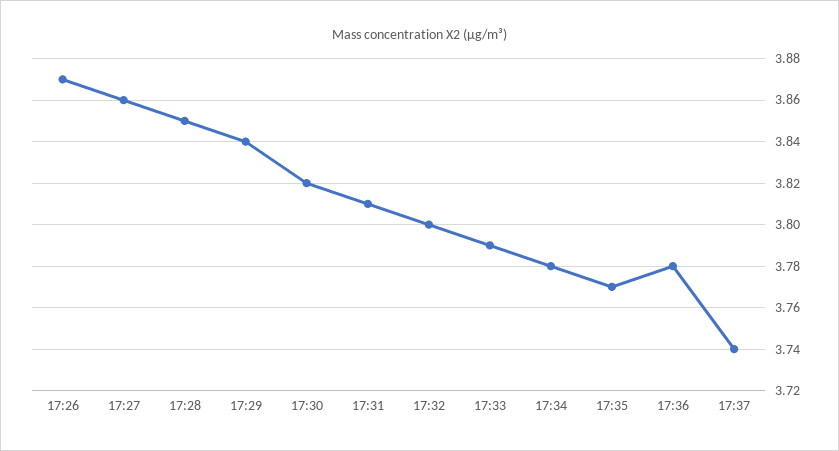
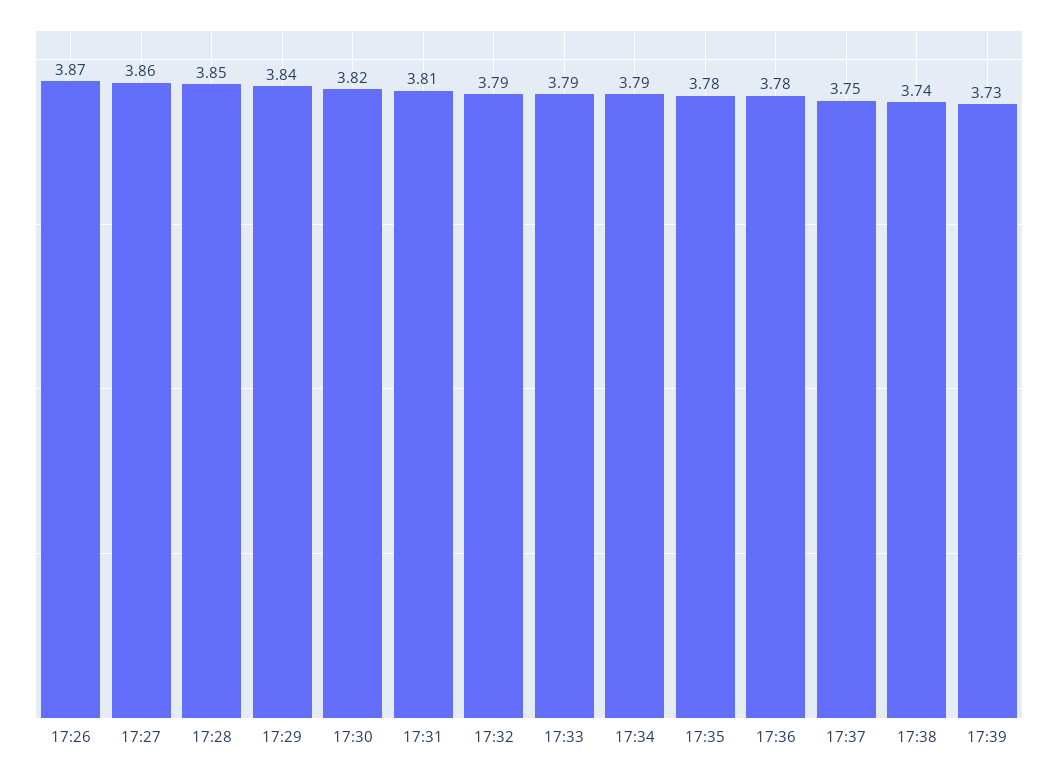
17:32: 3.8 -> 3.79
17:34: 3.78 -> 3.79
17:35: 3.77 -> 3.78
17:37: 3.74 -> 3.75
17:38: none -> 3.74
17:39: none -> 3.73

